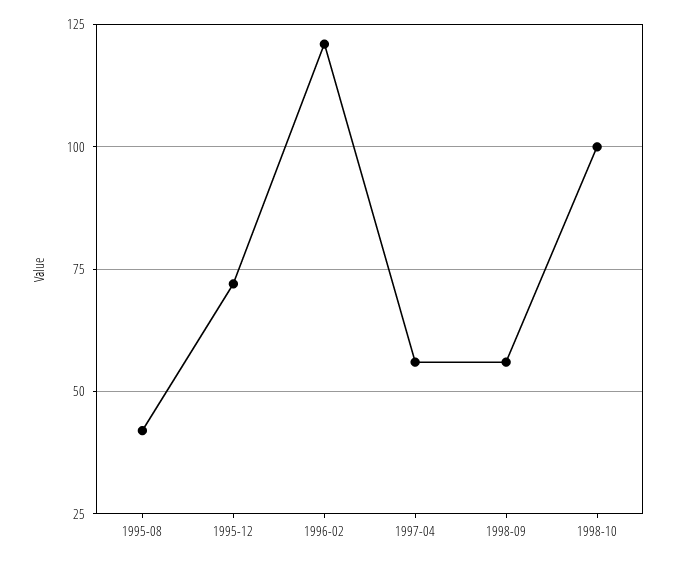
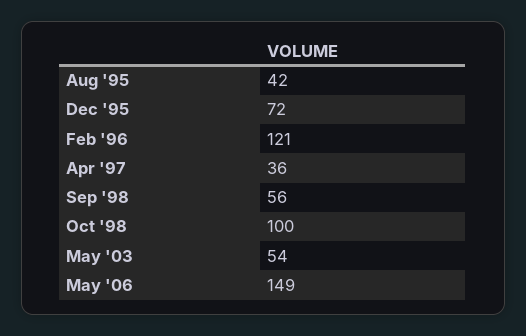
1997-04: 55 -> 36
May '03: none -> 54
May '06: none -> 149

